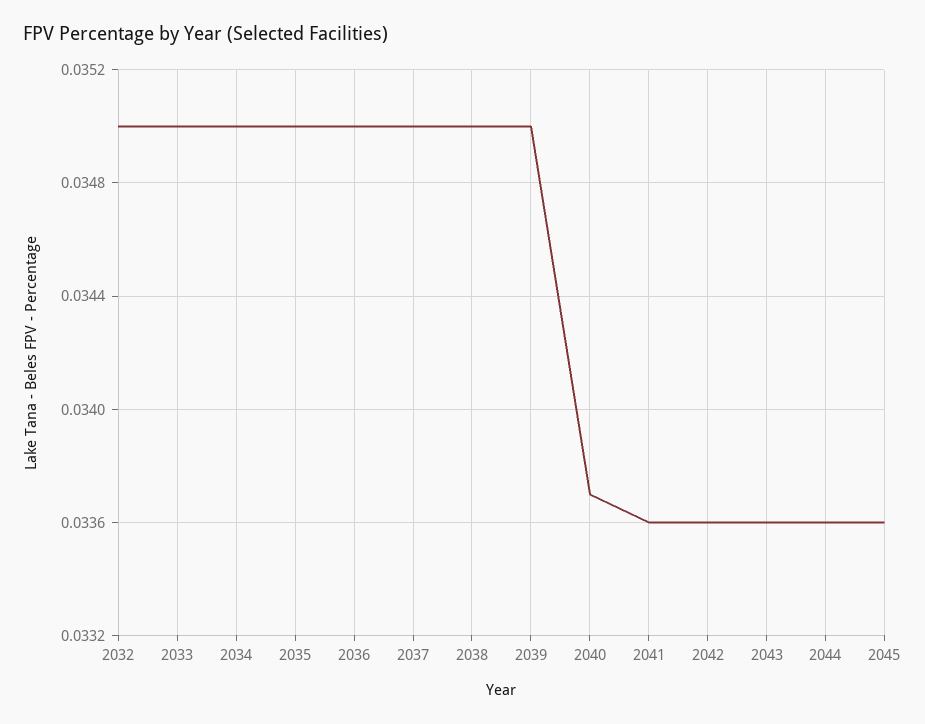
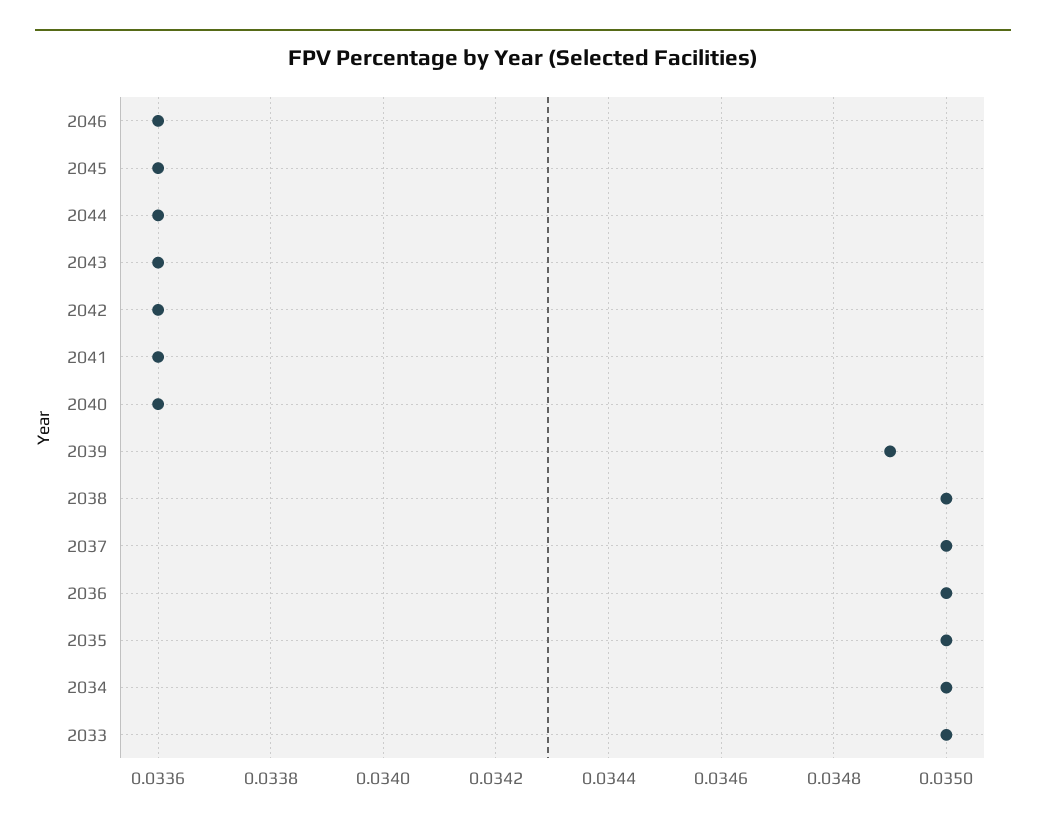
2032: 0.035 -> none
2039: 0.035 -> 0.0349
2040: 0.0337 -> 0.0336
2046: none -> 0.0336

